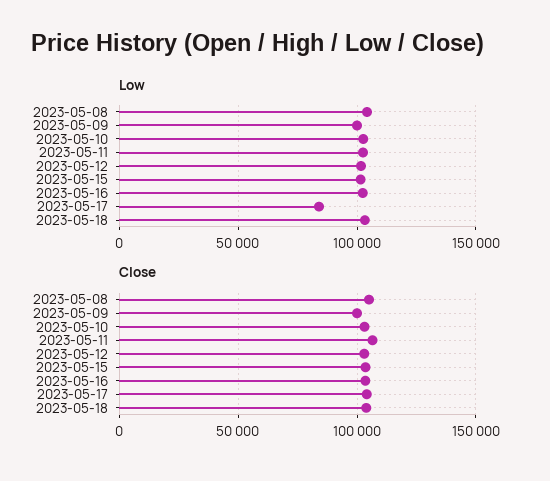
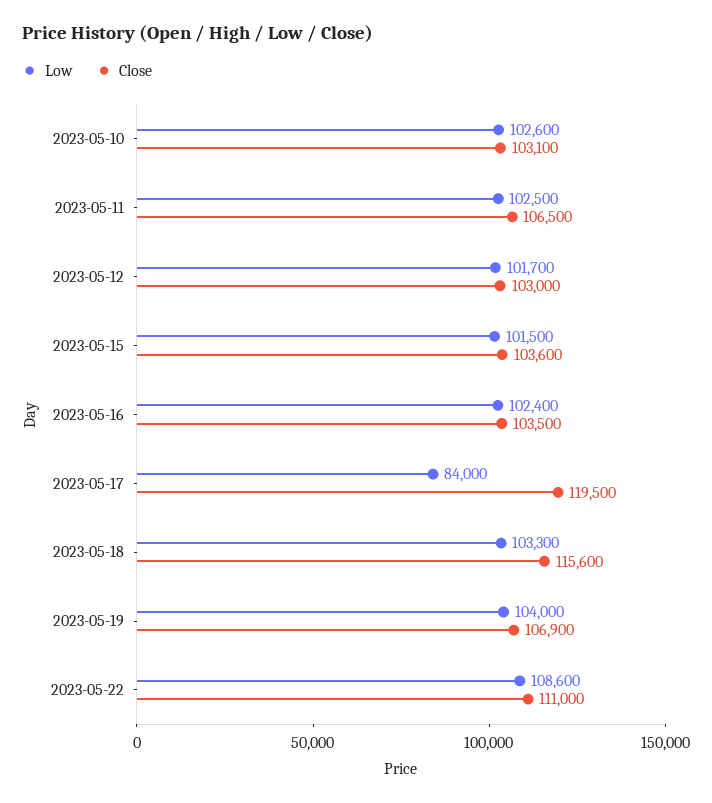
Low, 2023-05-08: 105000 -> none
Low, 2023-05-09: 100000 -> none
Close, 2023-05-08: 105000 -> none
Close, 2023-05-09: 100000 -> none
Close, 2023-05-17: 105000 -> 119500
Close, 2023-05-18: 105000 -> 115600
Low, 2023-05-19: none -> 104000
Close, 2023-05-19: none -> 106900
Low, 2023-05-22: none -> 108600
Close, 2023-05-22: none -> 111000

